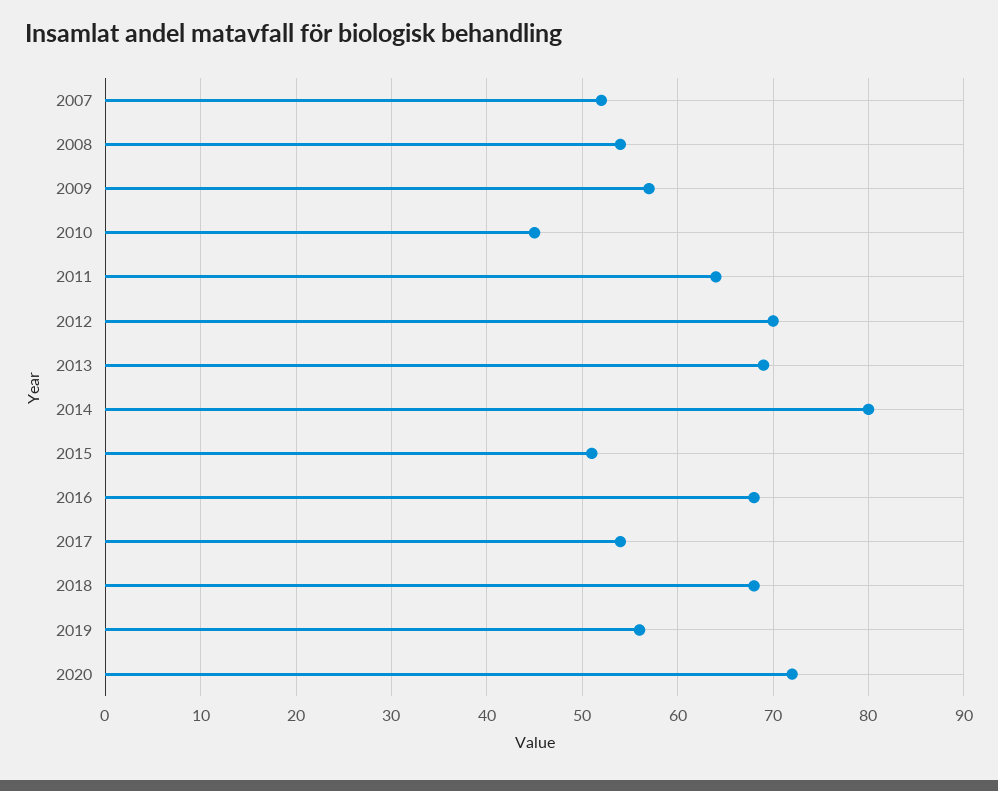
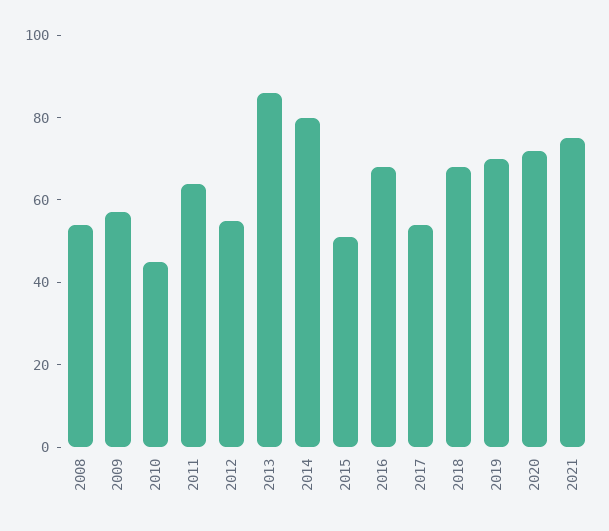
2007: 52 -> none
2012: 70 -> 55
2013: 69 -> 85
2019: 56 -> 70
2021: none -> 75

